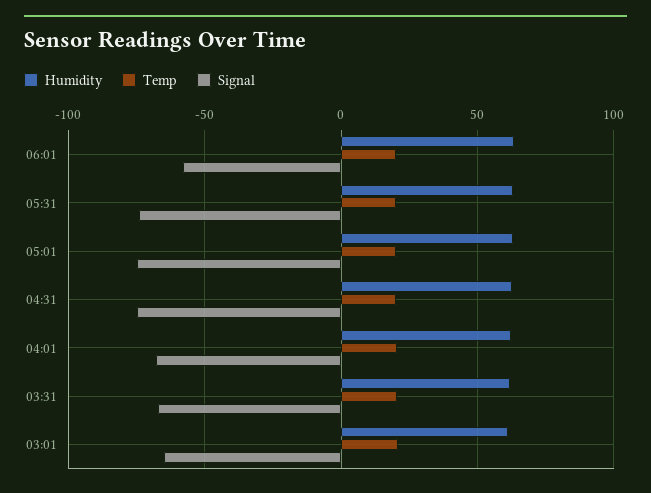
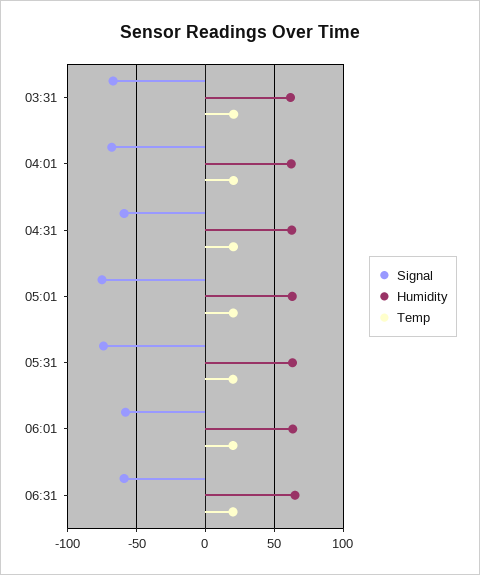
Signal, 04:31: -75 -> -60
Humidity, 03:01: 60 -> none
Temp, 03:01: 20 -> none
Signal, 03:01: -65 -> none
Signal, 06:31: none -> -60
Humidity, 06:31: none -> 65
Temp, 06:31: none -> 20

